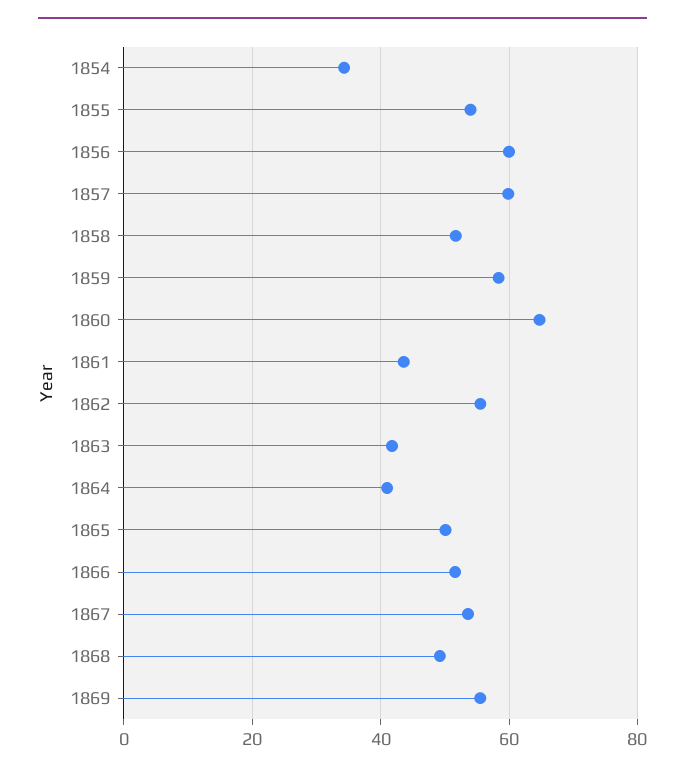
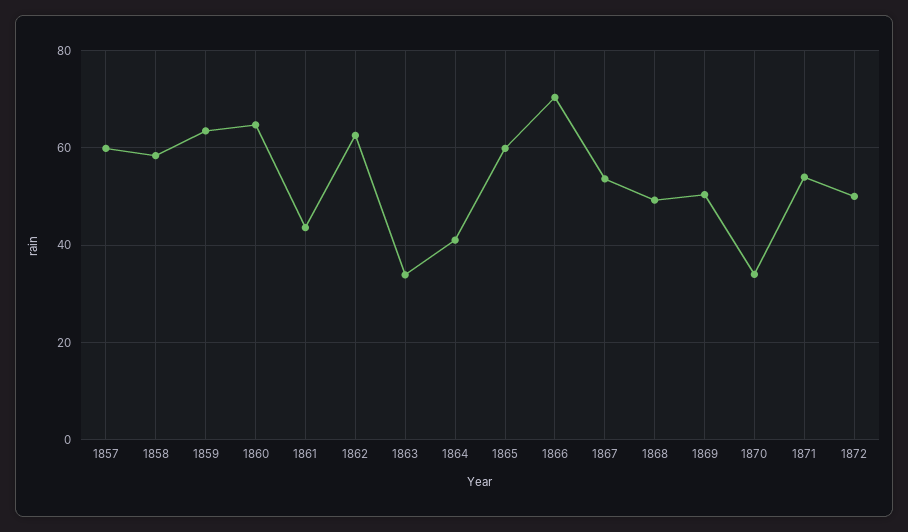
1854: 34 -> none
1855: 54 -> none
1856: 60 -> none
1858: 52 -> 58
1859: 58 -> 64
1862: 56 -> 62
1863: 42 -> 34
1865: 50 -> 60
1866: 52 -> 70
1869: 56 -> 50
1870: none -> 34
1871: none -> 54
1872: none -> 50

